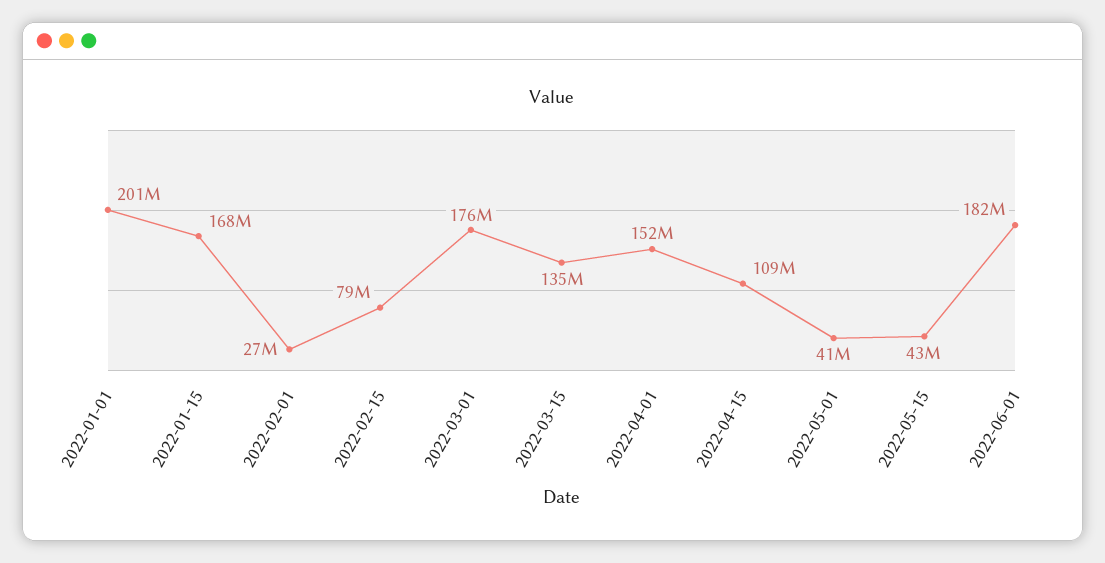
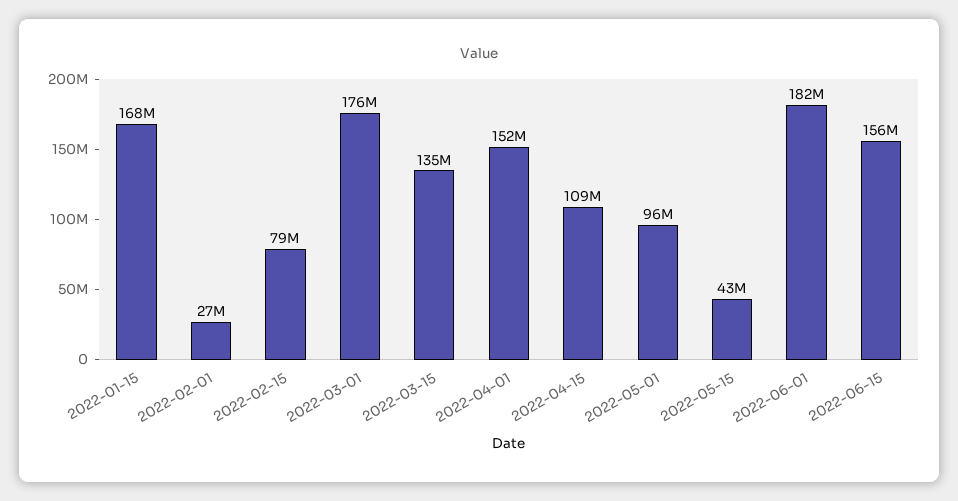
2022-01-01: 201000000 -> none
2022-05-01: 41000000 -> 96000000
2022-06-15: none -> 156000000

